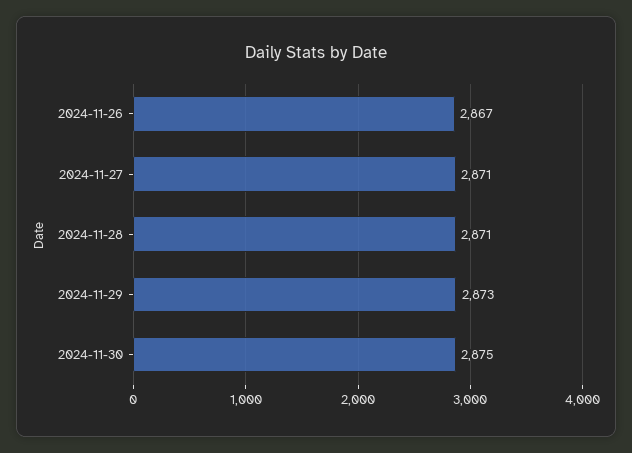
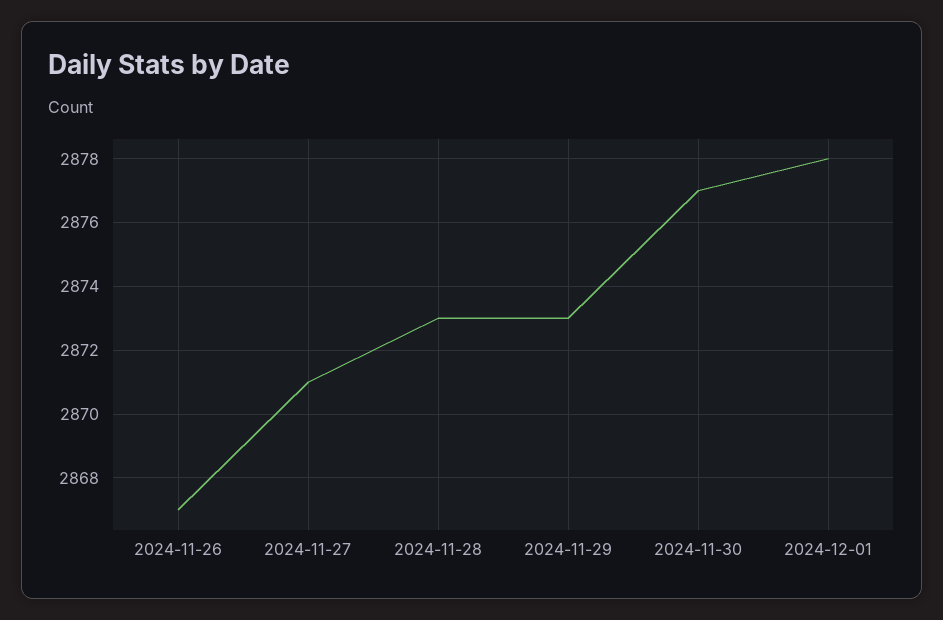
2024-11-28: 2871 -> 2873
2024-11-30: 2875 -> 2877
2024-12-01: none -> 2878

